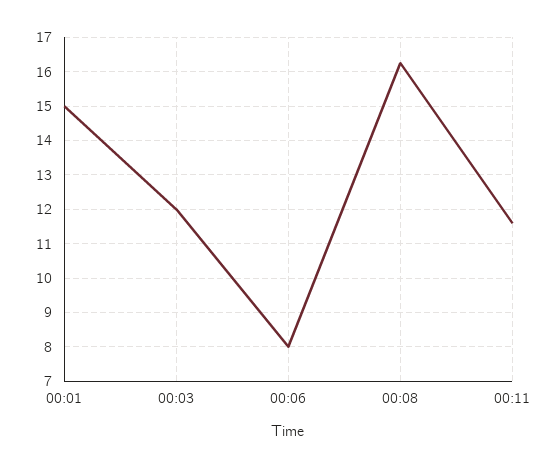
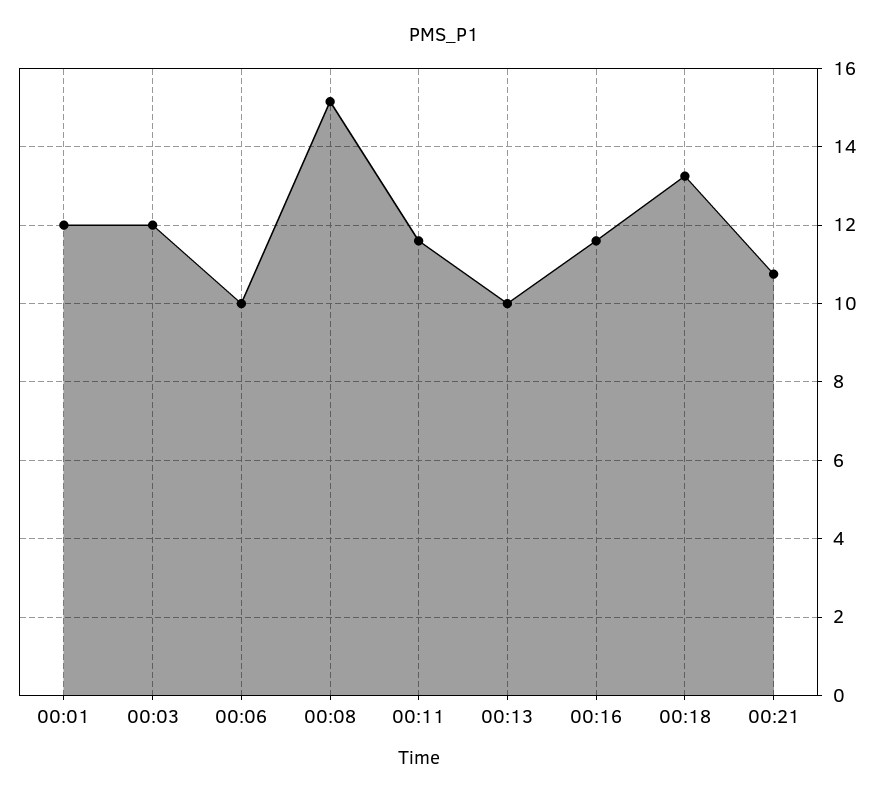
00:01: 15 -> 12
00:06: 8 -> 10
00:08: 16.2 -> 15.2
00:13: none -> 10
00:16: none -> 11.6
00:18: none -> 13.2
00:21: none -> 10.8

